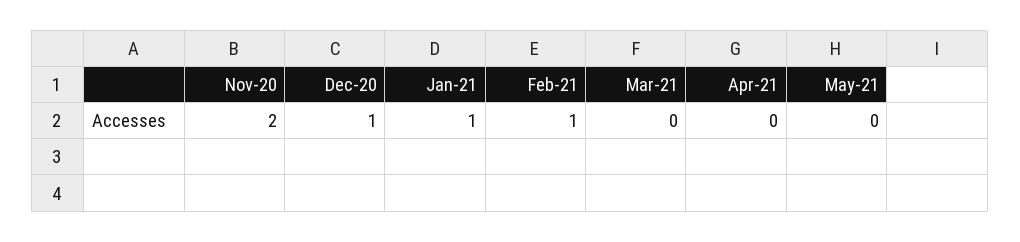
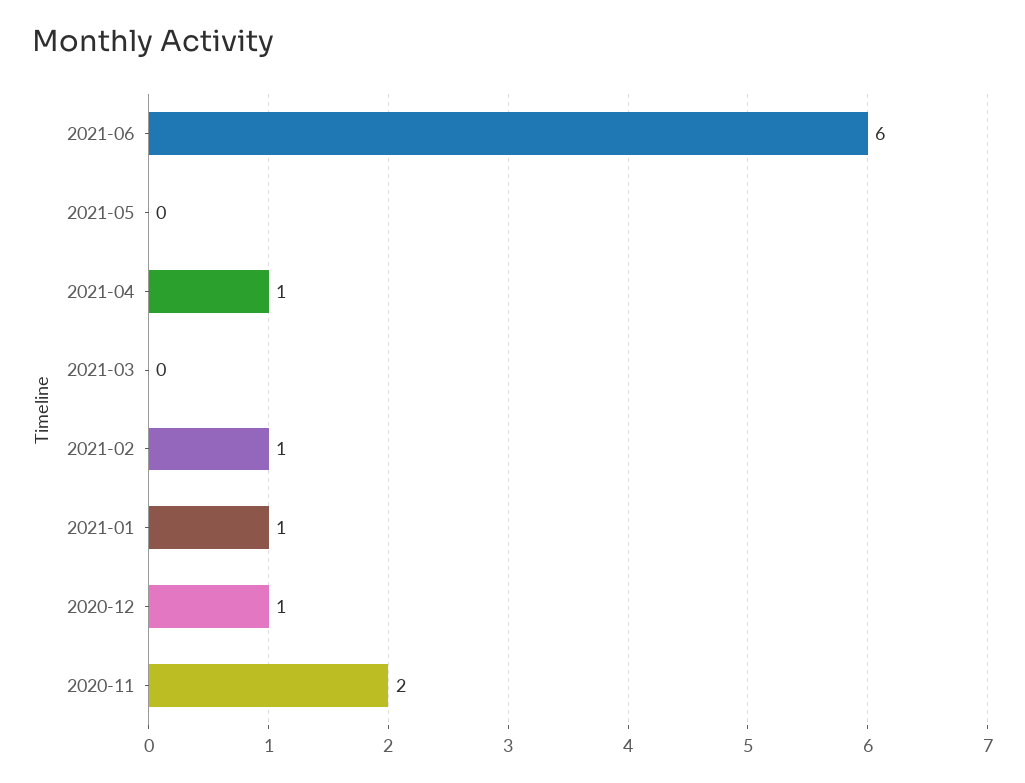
Apr-21: 0 -> 1
2021-06: none -> 6

